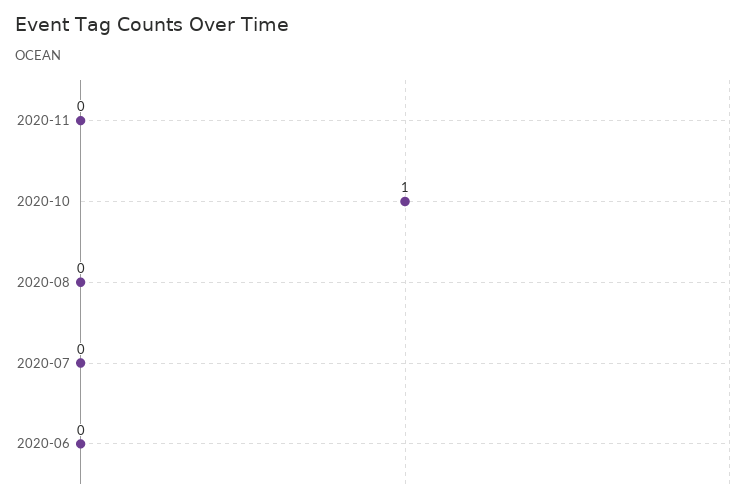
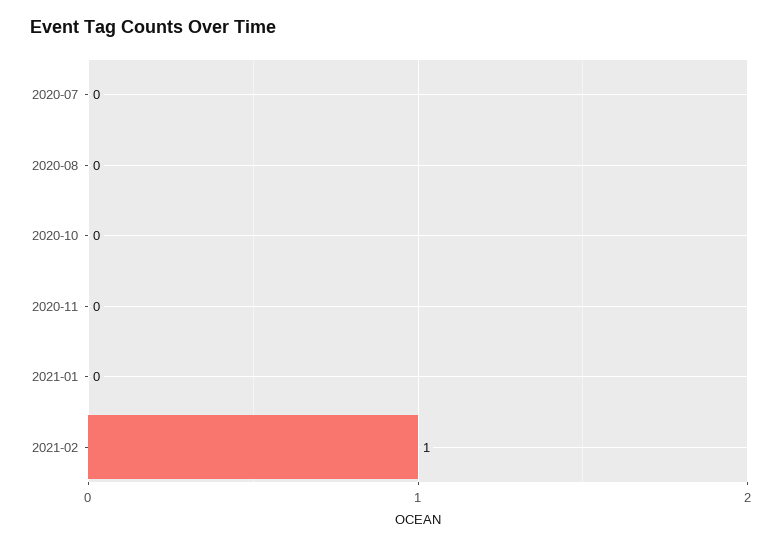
2020-10: 1 -> 0
2020-06: 0 -> none
2021-01: none -> 0
2021-02: none -> 1

